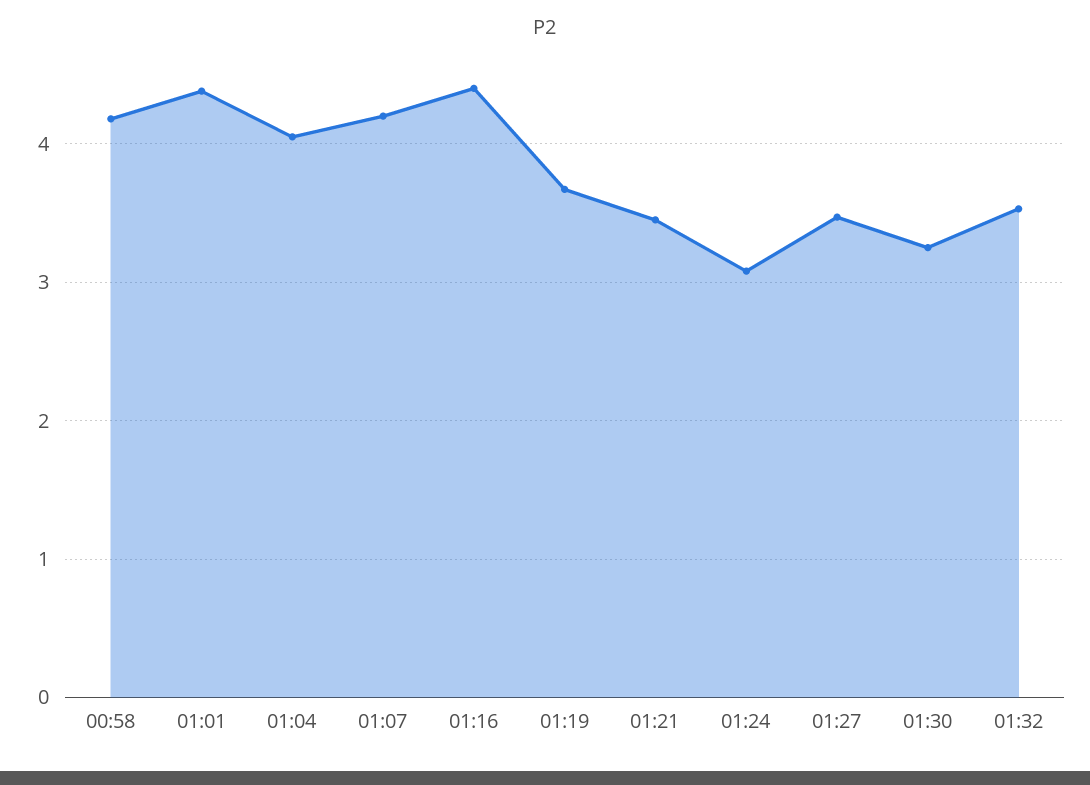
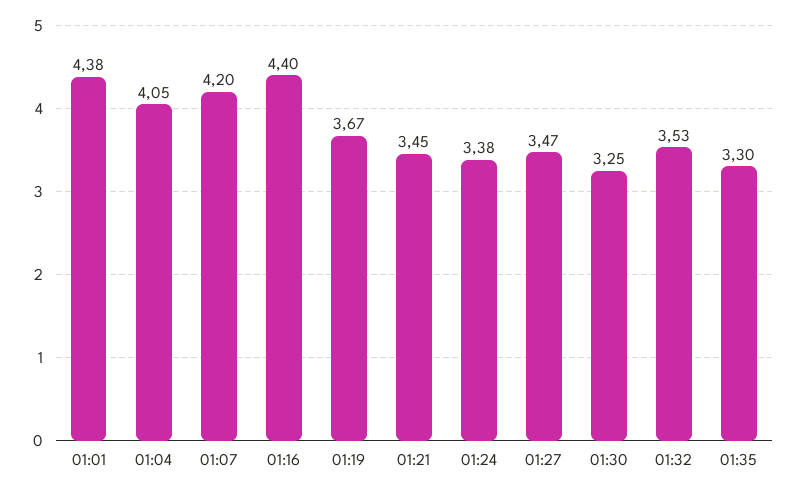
00:58: 4.2 -> none
01:24: 3.1 -> 3.38
01:35: none -> 3.3

